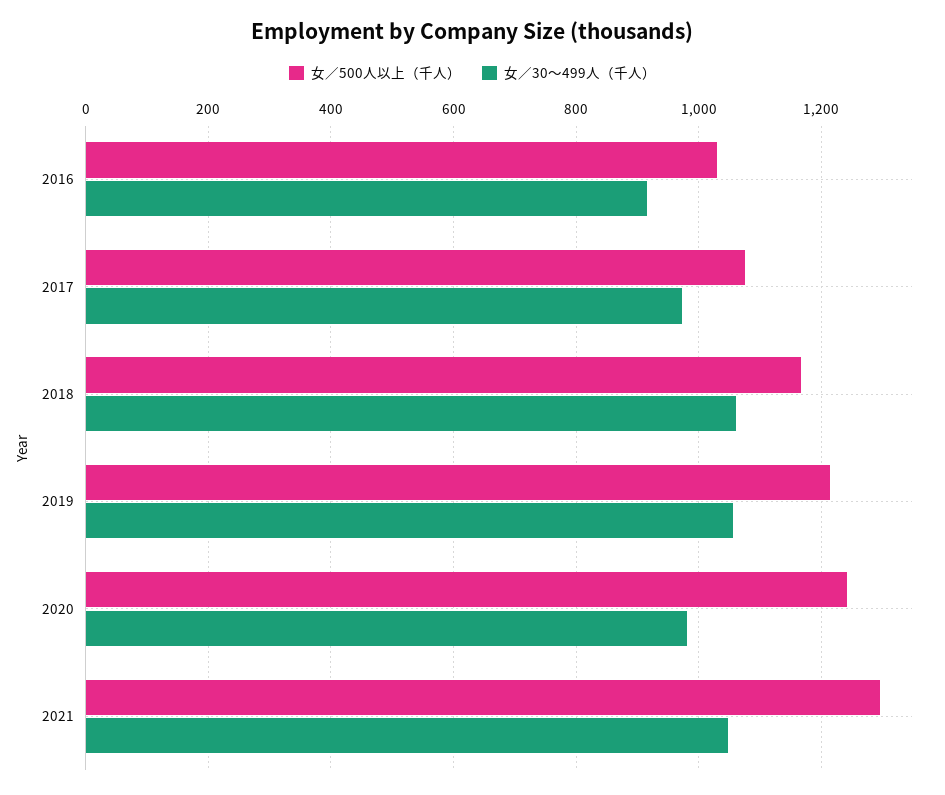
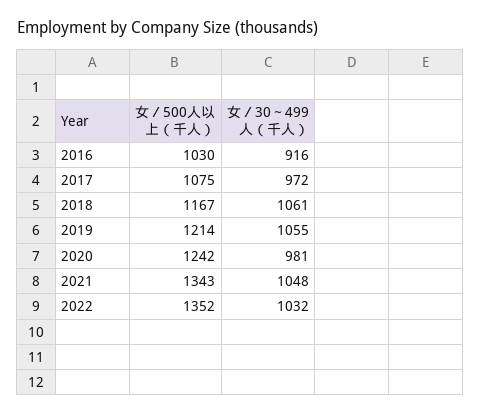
女／500人以上（千人）, 2021: 1300 -> 1343
女／500人以上（千人）, 2022: none -> 1352
女／30～499人（千人）, 2022: none -> 1032

